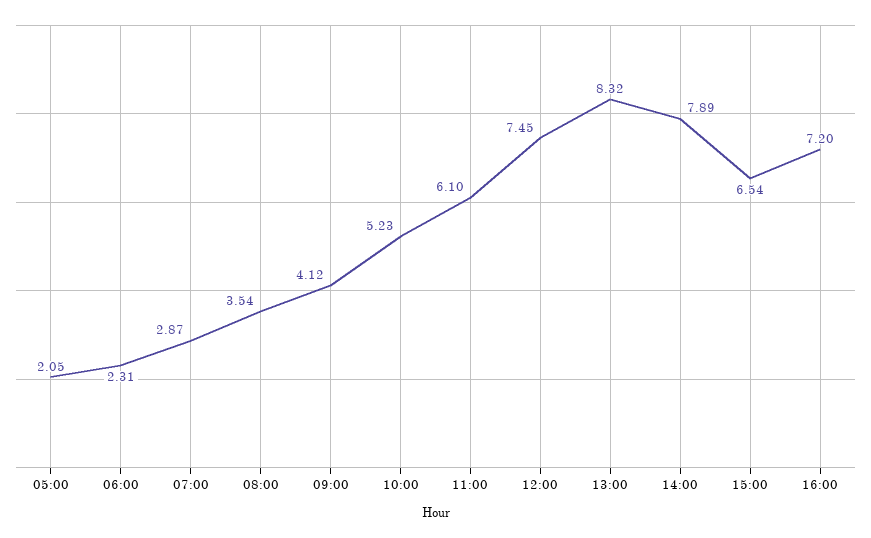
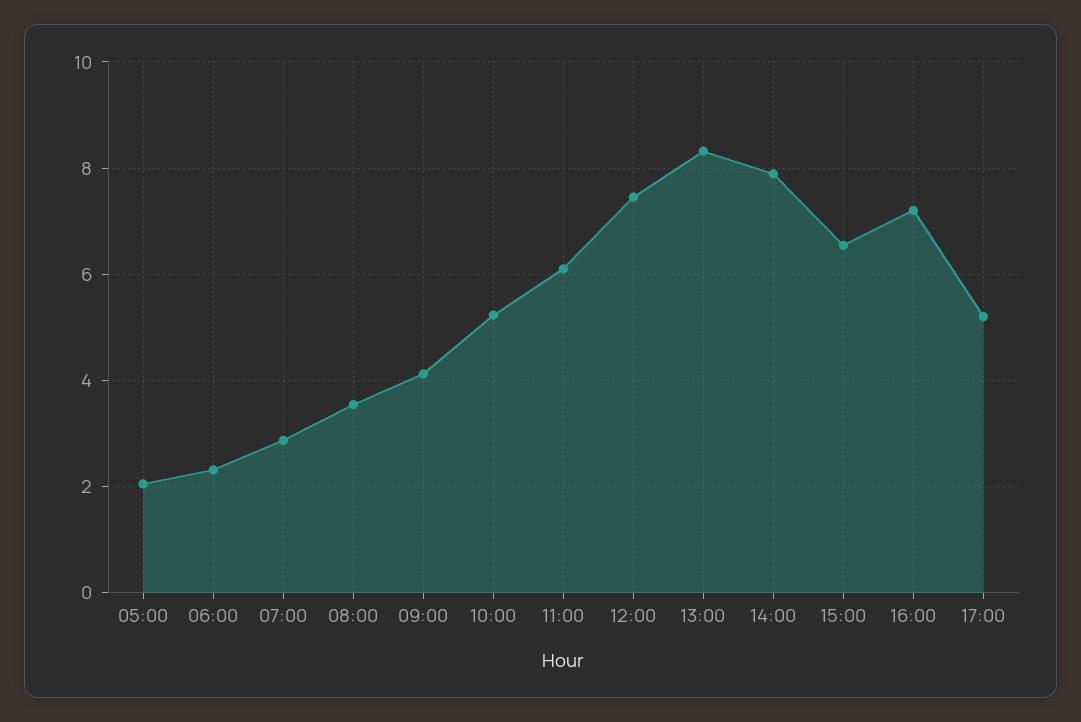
17:00: none -> 5.2

